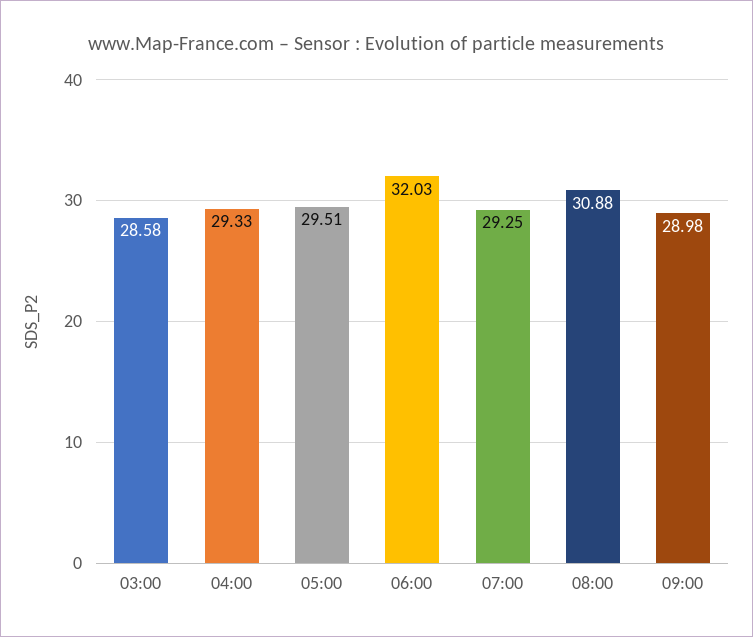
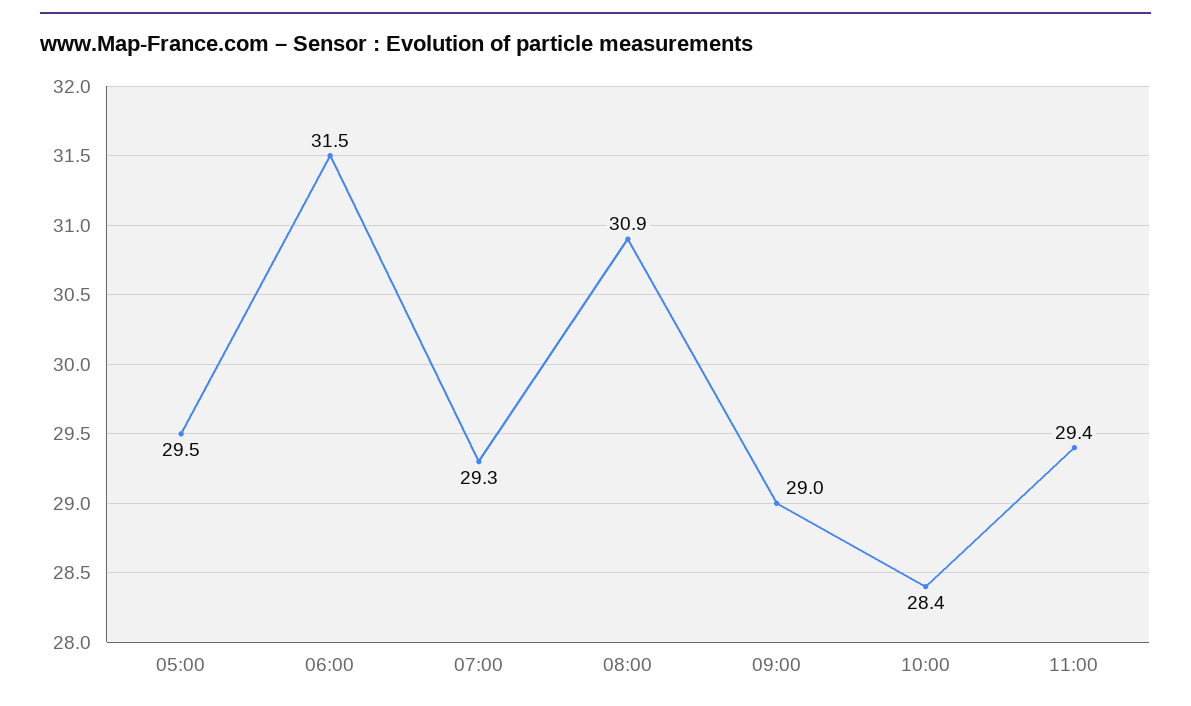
03:00: 28.58 -> none
04:00: 29.33 -> none
06:00: 32.03 -> 31.5
10:00: none -> 28.4
11:00: none -> 29.4

